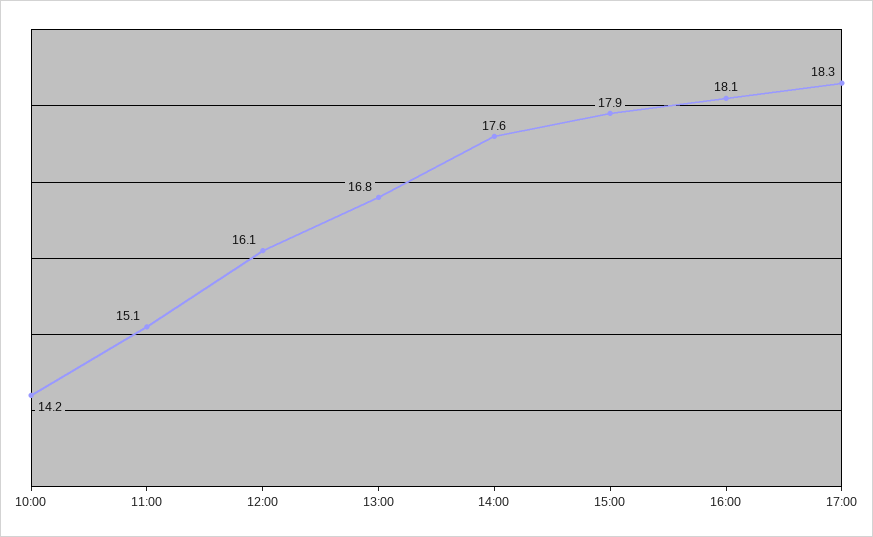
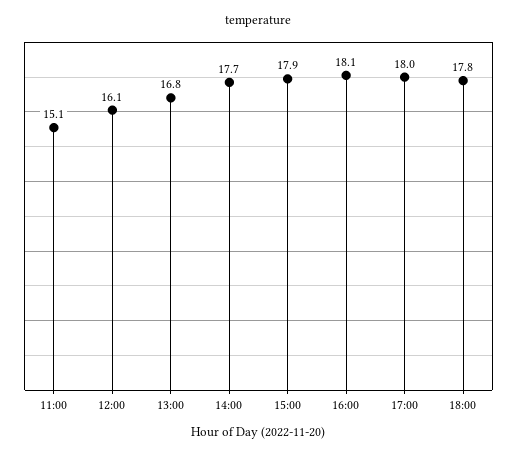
10:00: 14.2 -> none
14:00: 17.6 -> 17.7
17:00: 18.3 -> 18
18:00: none -> 17.8

